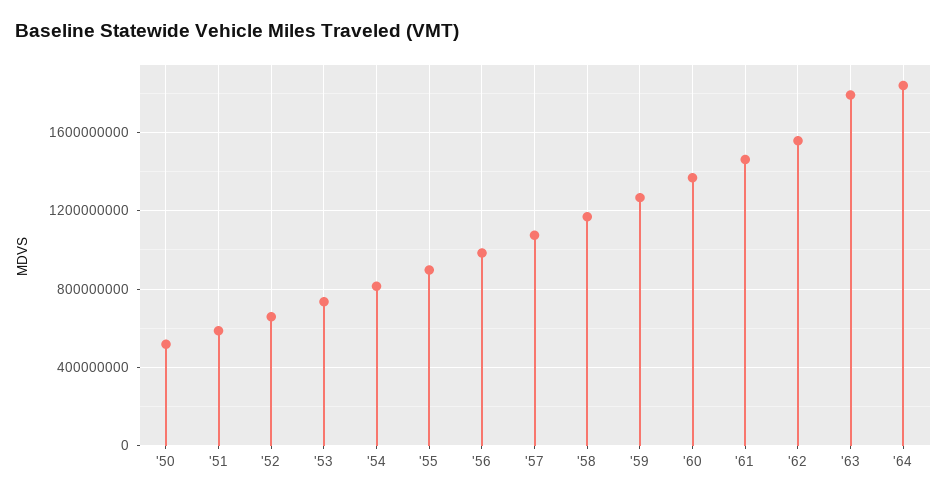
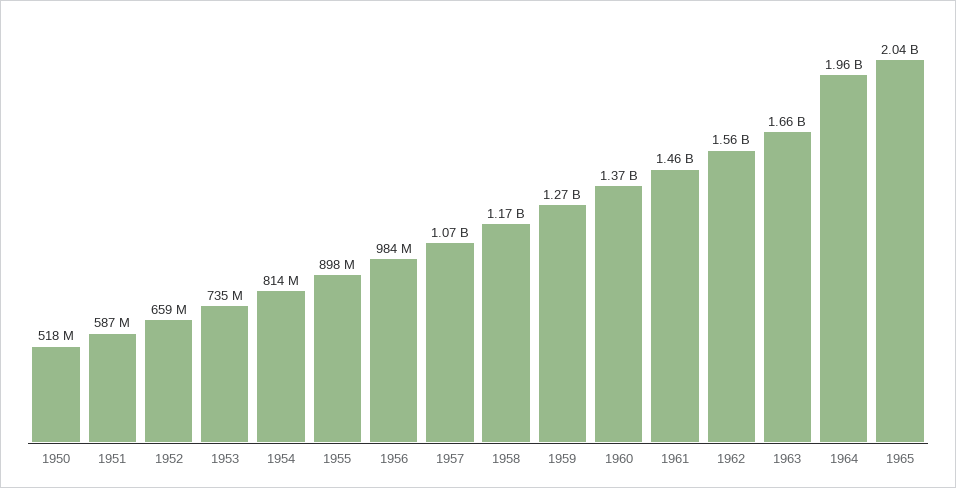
'63: 1800000000 -> 1660000000
'64: 1850000000 -> 1960000000
1965: none -> 2040000000

